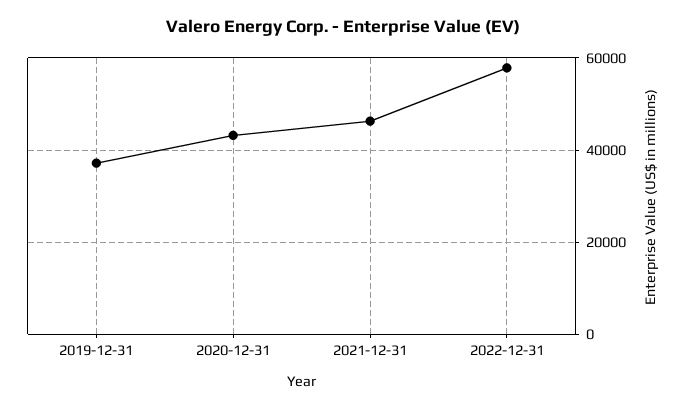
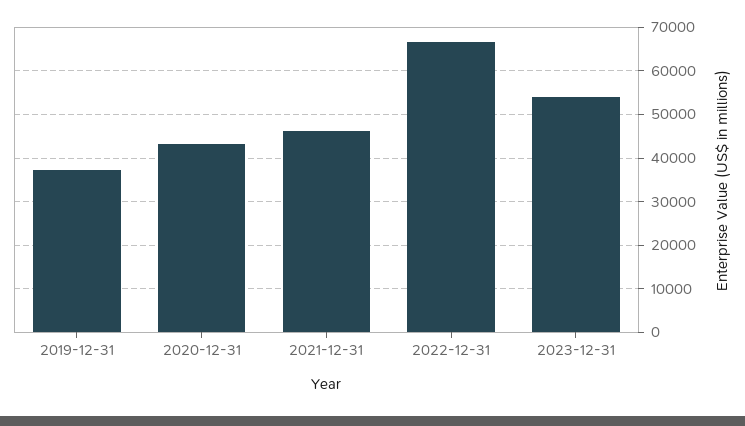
2022-12-31: 58000 -> 66000
2023-12-31: none -> 54000

